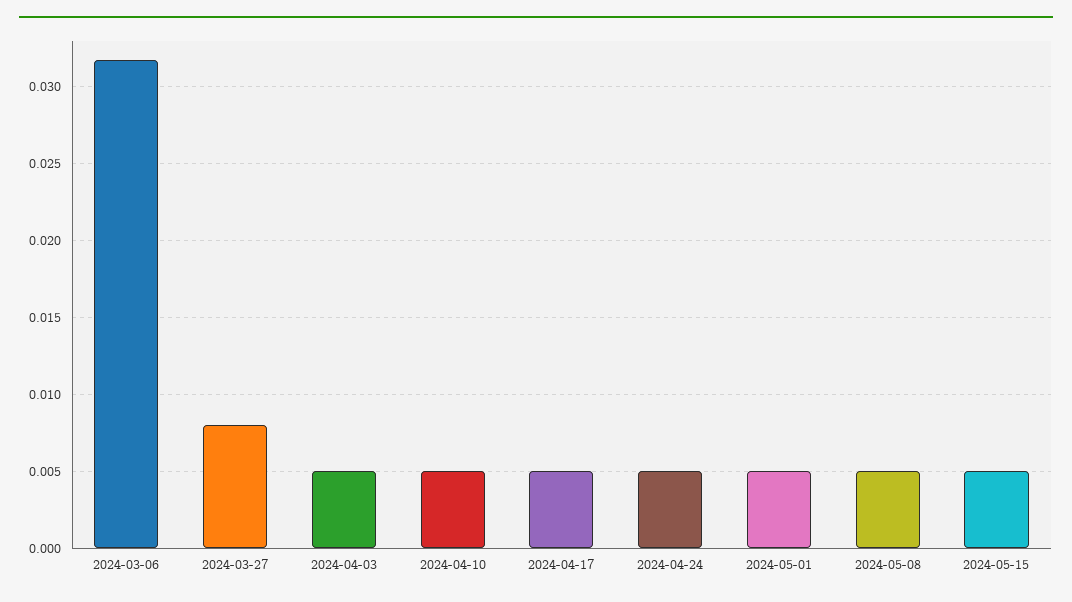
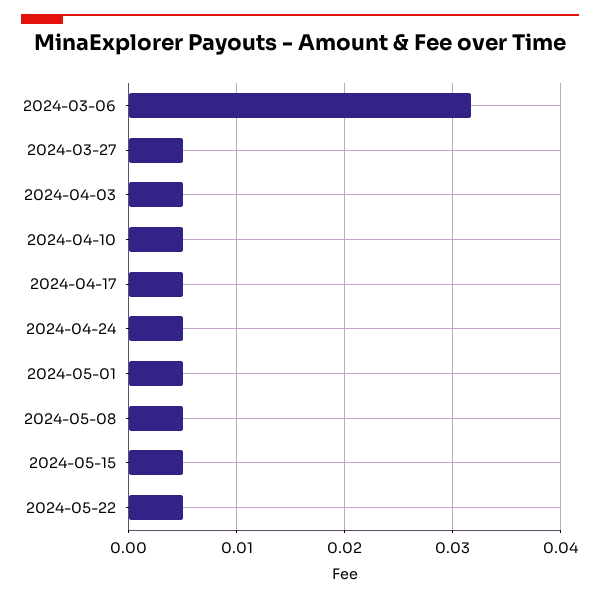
2024-03-27: 0.008 -> 0.005
2024-05-22: none -> 0.005

